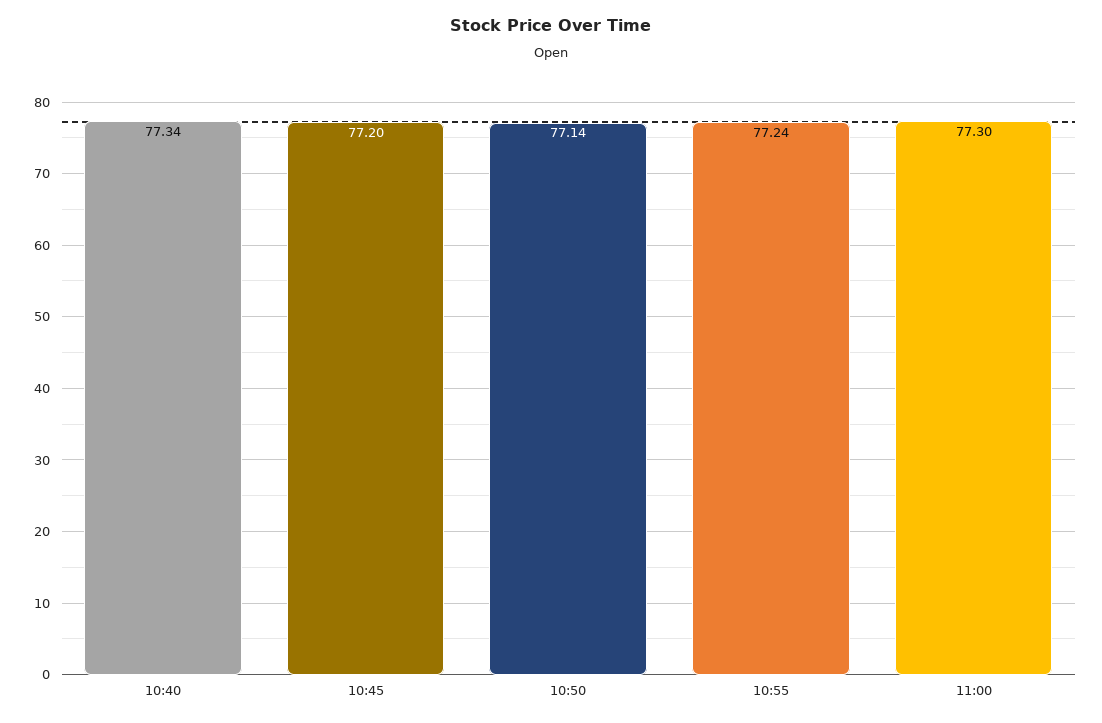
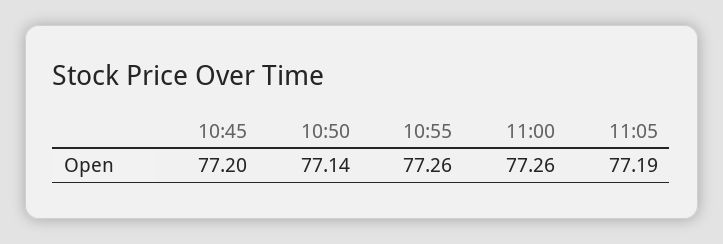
10:40: 77.34 -> none
10:55: 77.24 -> 77.26
11:00: 77.3 -> 77.26
11:05: none -> 77.19

